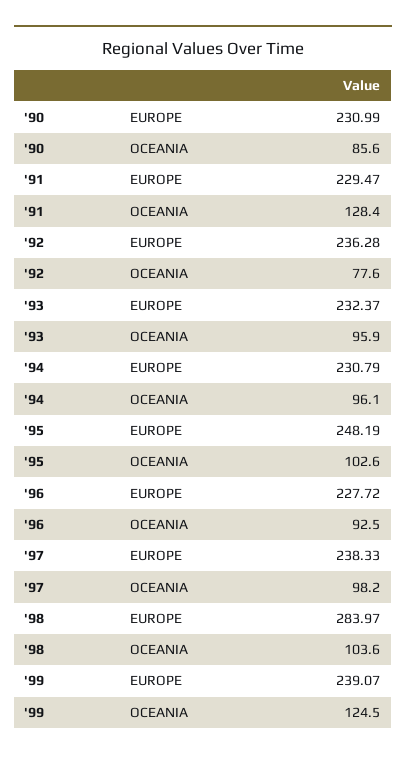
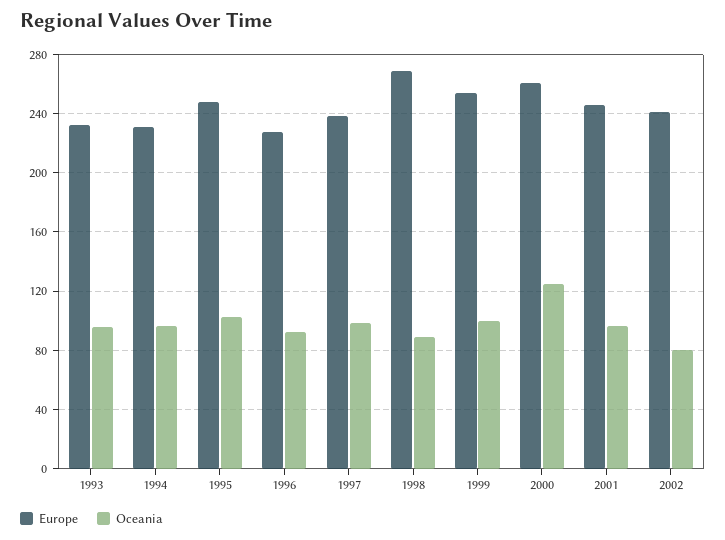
EUROPE, '90: 230.99 -> none
OCEANIA, '90: 85.6 -> none
EUROPE, '91: 229.47 -> none
OCEANIA, '91: 128.4 -> none
EUROPE, '92: 236.28 -> none
OCEANIA, '92: 77.6 -> none
EUROPE, '98: 283.97 -> 270
OCEANIA, '98: 103.6 -> 90
EUROPE, '99: 239.07 -> 255
OCEANIA, '99: 124.5 -> 100
EUROPE, 2000: none -> 260
OCEANIA, 2000: none -> 125
EUROPE, 2001: none -> 245
OCEANIA, 2001: none -> 95
EUROPE, 2002: none -> 240
OCEANIA, 2002: none -> 80

